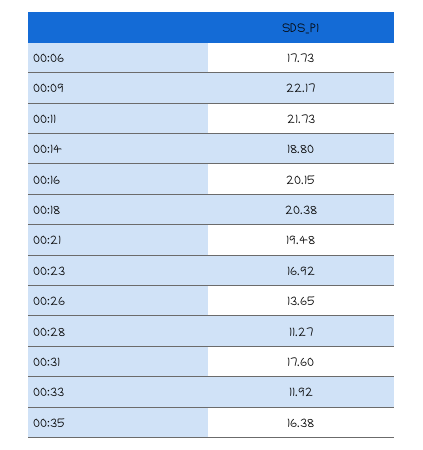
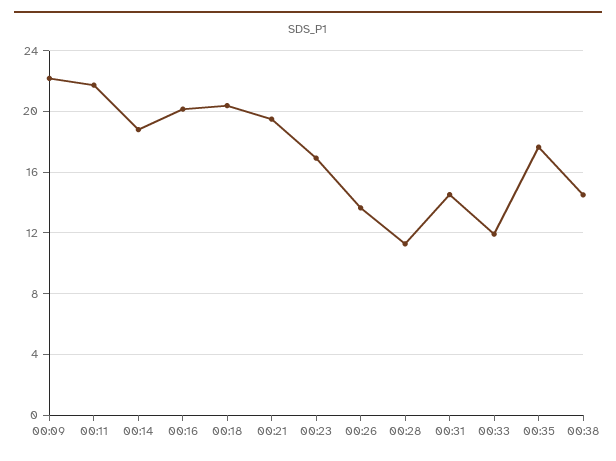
00:06: 17.73 -> none
00:31: 17.6 -> 14.5
00:35: 16.38 -> 17.5
00:38: none -> 14.5

